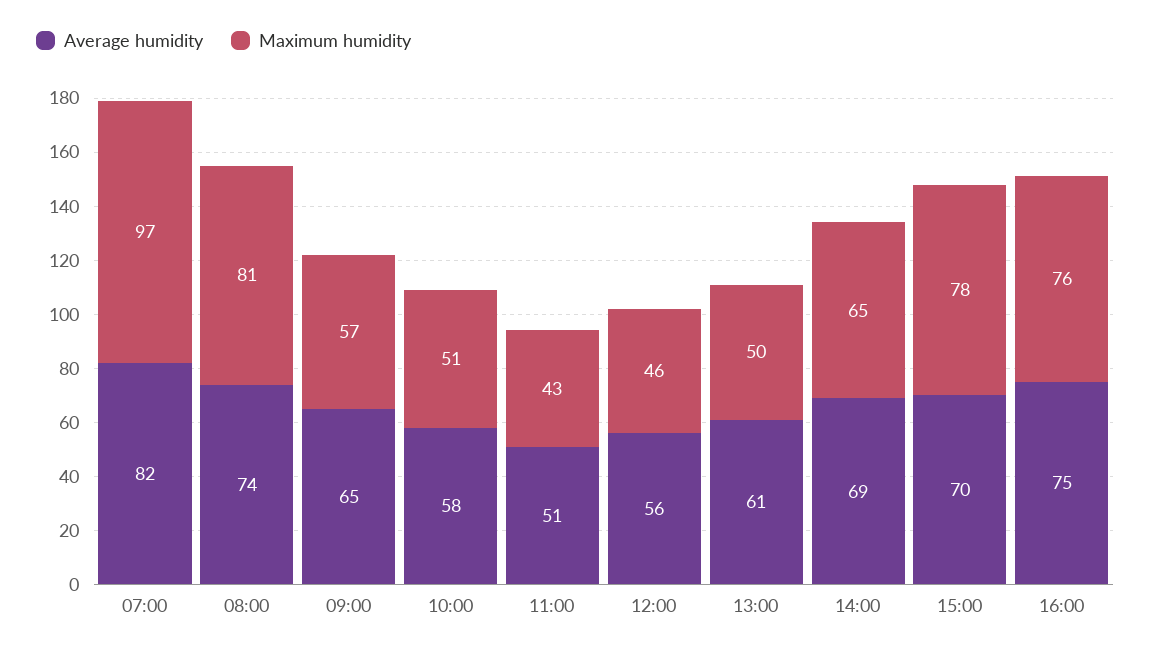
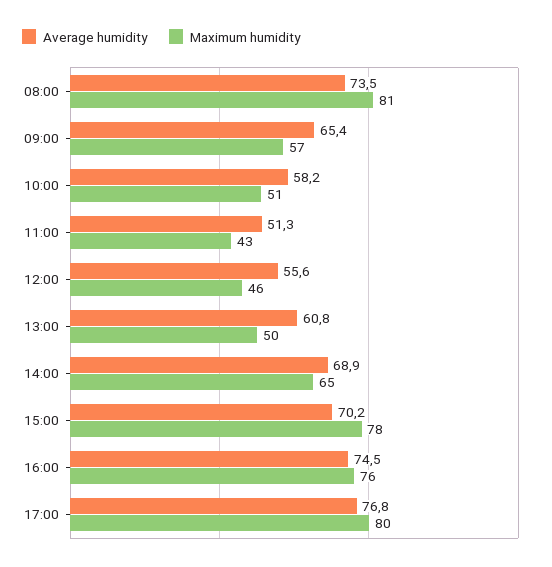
Average humidity, 07:00: 82 -> none
Maximum humidity, 07:00: 97 -> none
Average humidity, 17:00: none -> 76.8
Maximum humidity, 17:00: none -> 80

